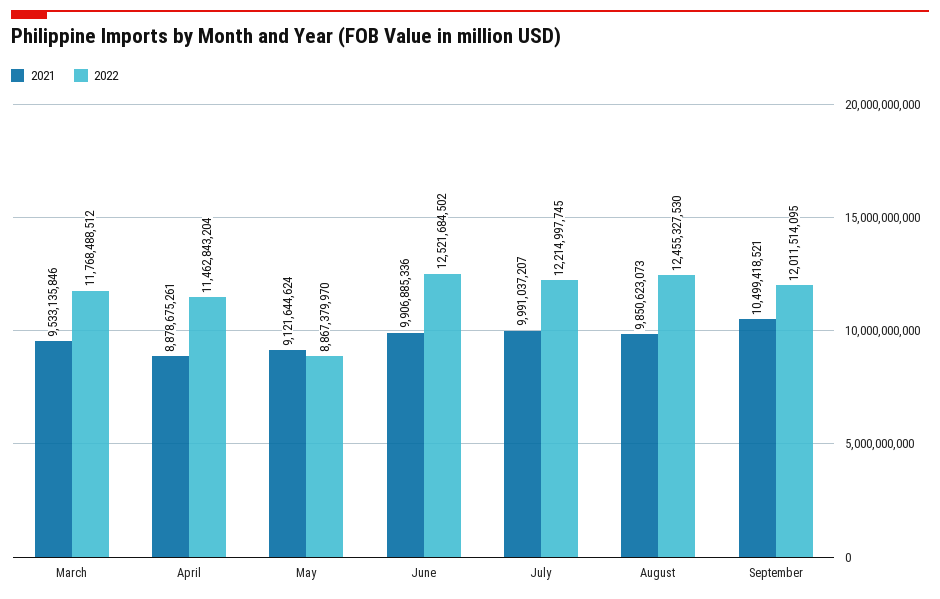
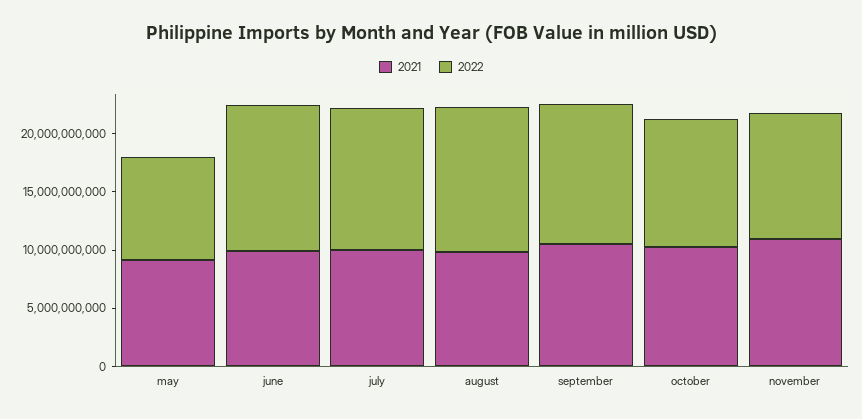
2021, March: 9533135846 -> none
2022, March: 11768488512 -> none
2021, April: 8878675261 -> none
2022, April: 11462843204 -> none
2021, october: none -> 10000000000
2022, october: none -> 11000000000
2021, november: none -> 11000000000
2022, november: none -> 11000000000

